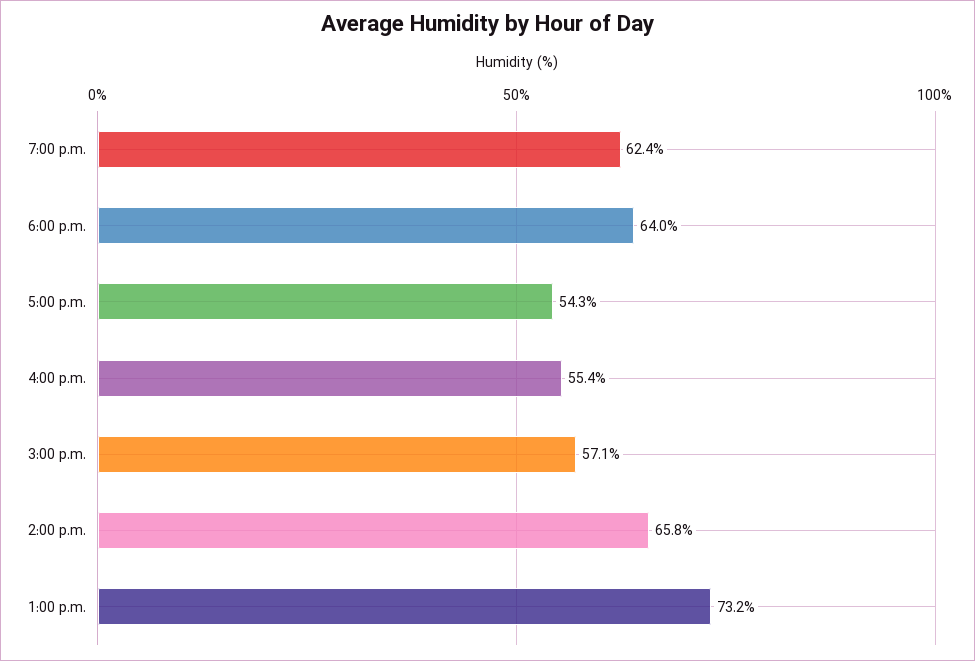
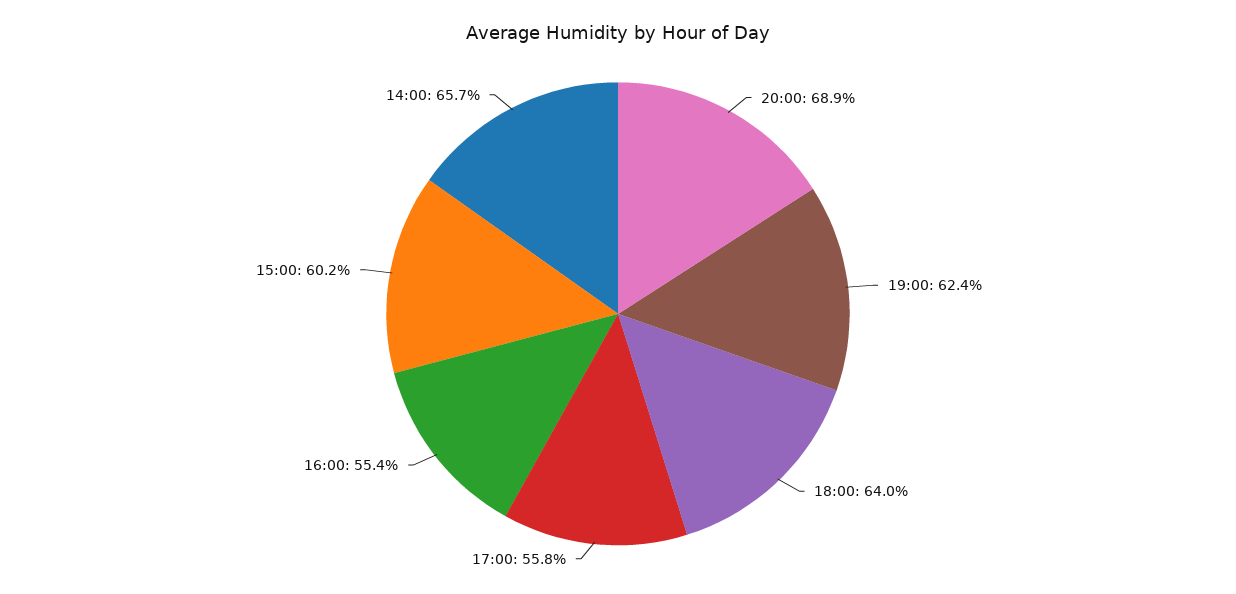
5:00 p.m.: 54.3 -> 55.8
3:00 p.m.: 57.1 -> 60.2
2:00 p.m.: 65.8 -> 65.7
1:00 p.m.: 73.2 -> none
20:00: none -> 68.9

